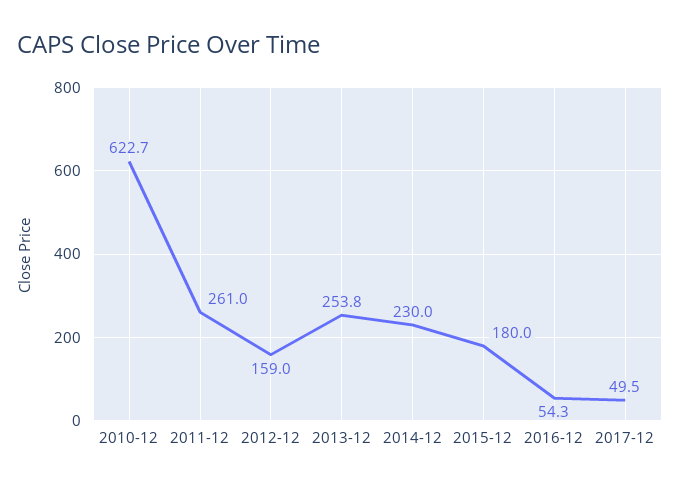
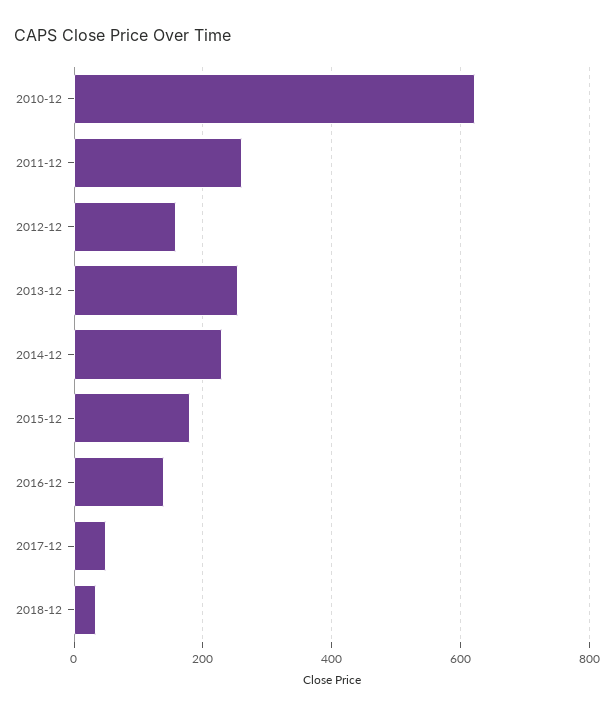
2016-12: 54.3 -> 140
2018-12: none -> 40

